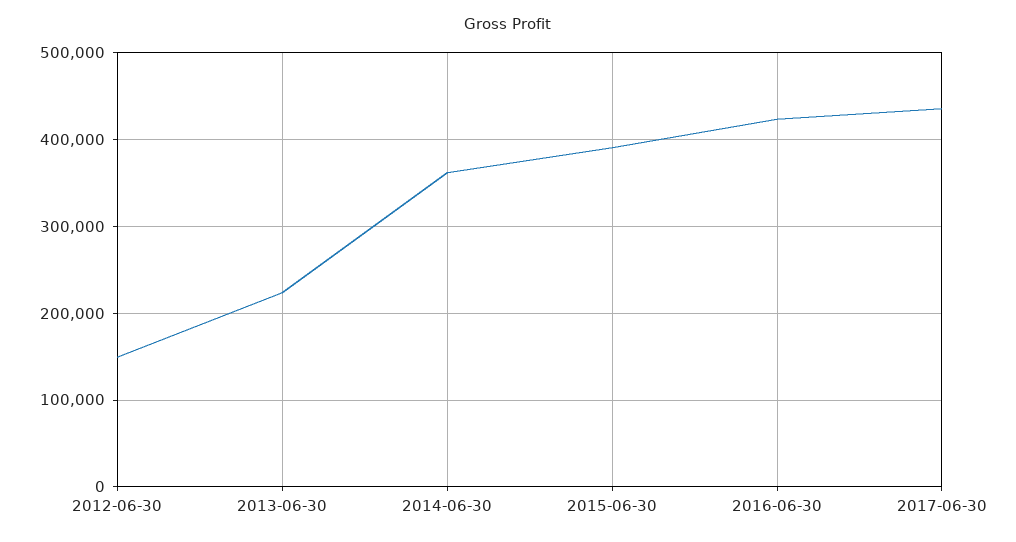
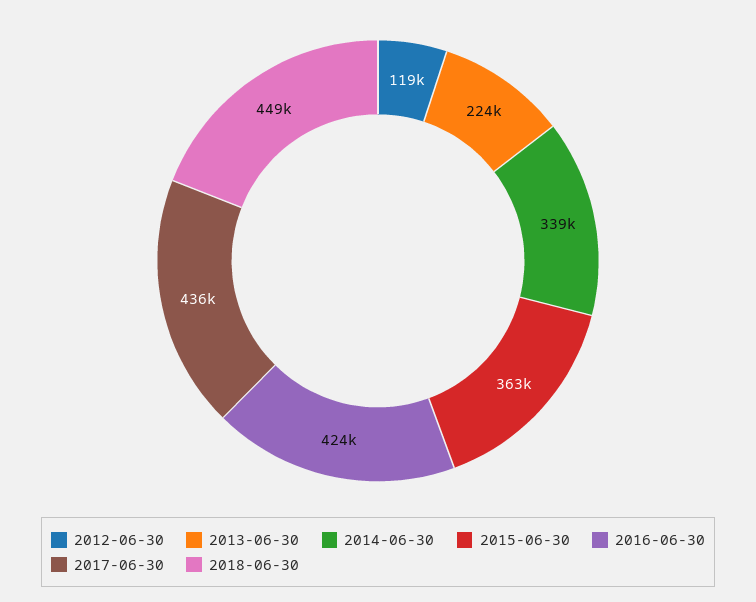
2012-06-30: 150000 -> 119000
2014-06-30: 360000 -> 339000
2015-06-30: 390000 -> 363000
2018-06-30: none -> 449000

